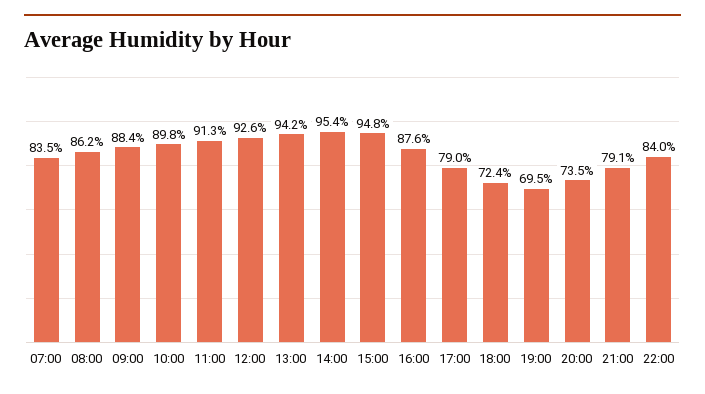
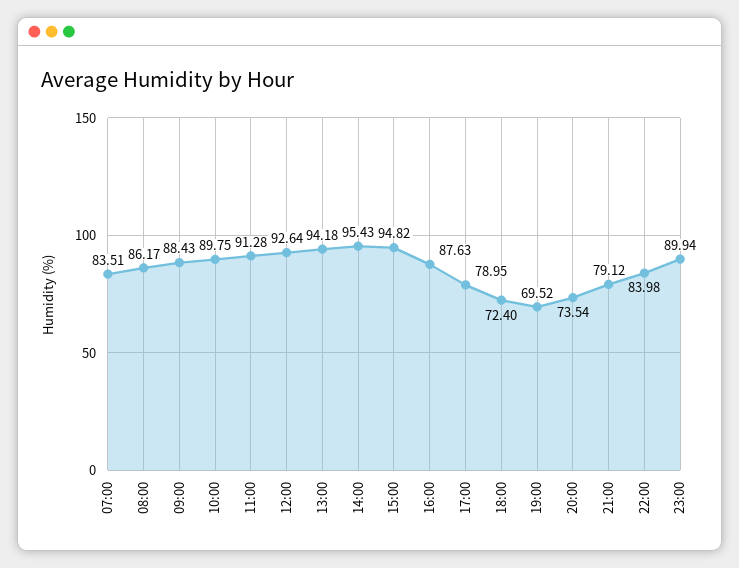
23:00: none -> 89.94

